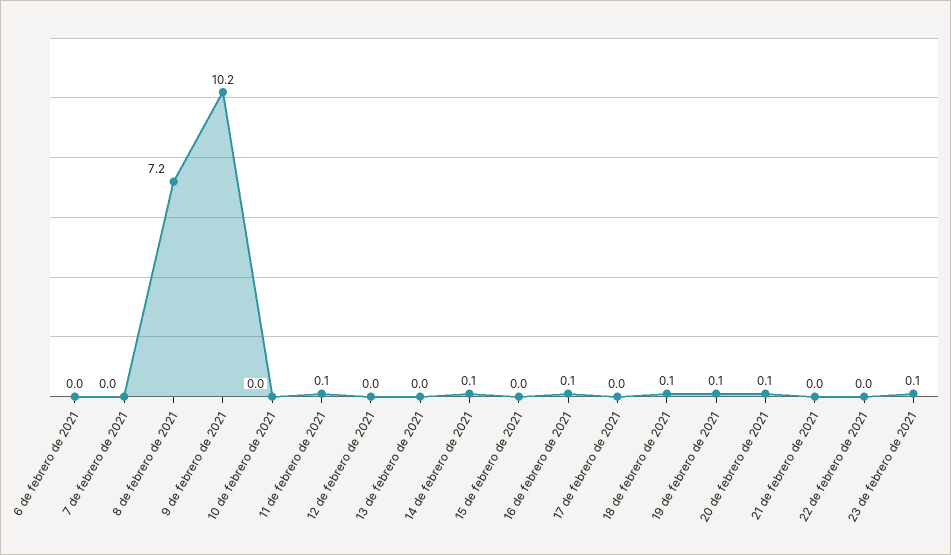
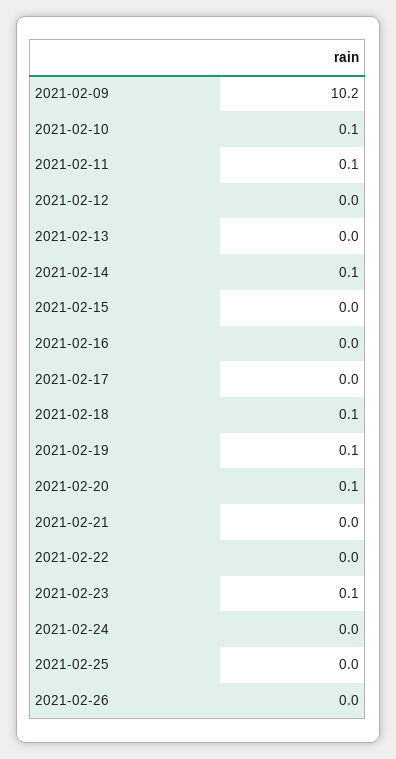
6 de febrero de 2021: 0 -> none
7 de febrero de 2021: 0 -> none
8 de febrero de 2021: 7.2 -> none
10 de febrero de 2021: 0 -> 0.1
16 de febrero de 2021: 0.1 -> 0
2021-02-24: none -> 0
2021-02-25: none -> 0
2021-02-26: none -> 0

